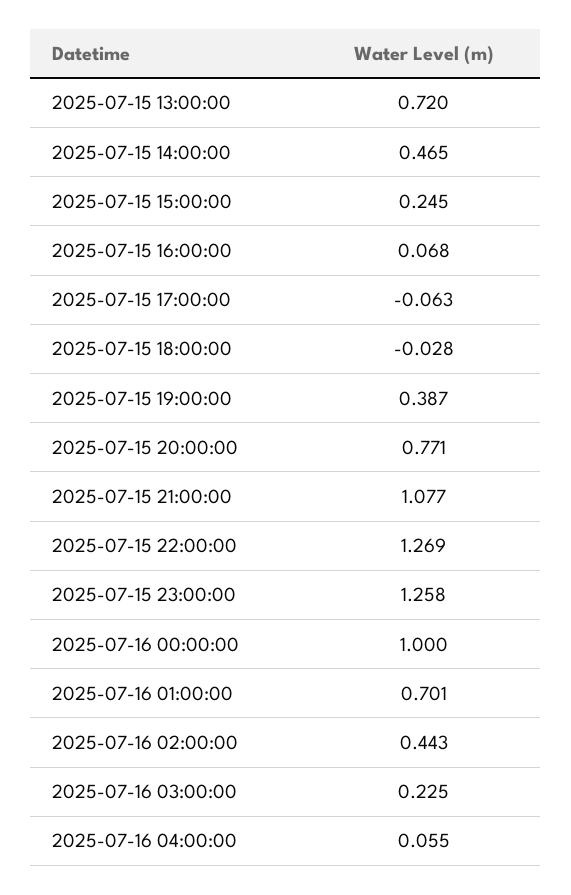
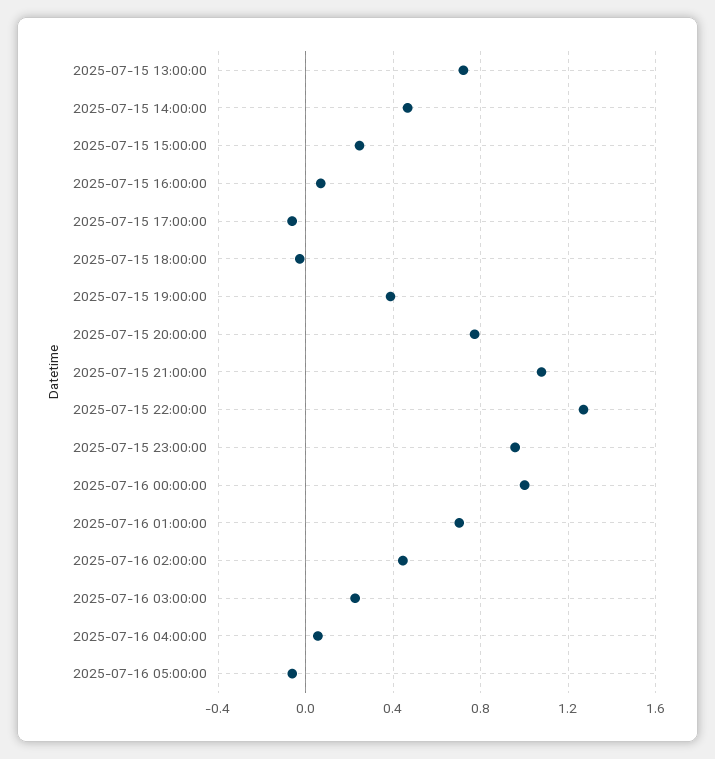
2025-07-15 23:00:00: 1.258 -> 0.95
2025-07-16 05:00:00: none -> -0.05

